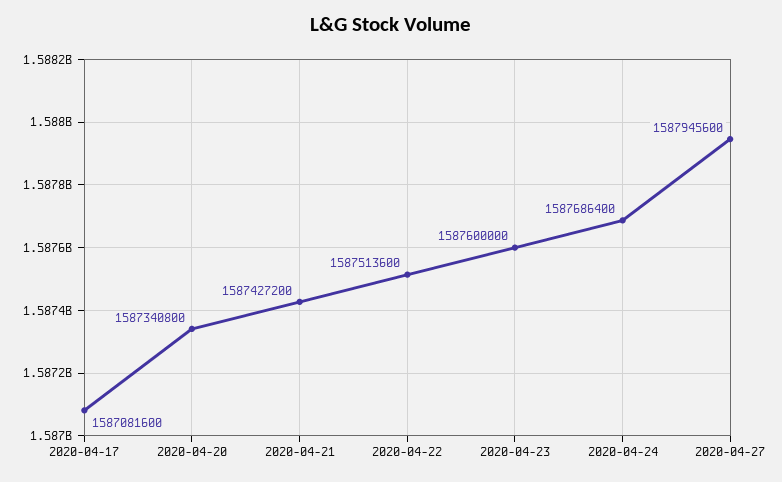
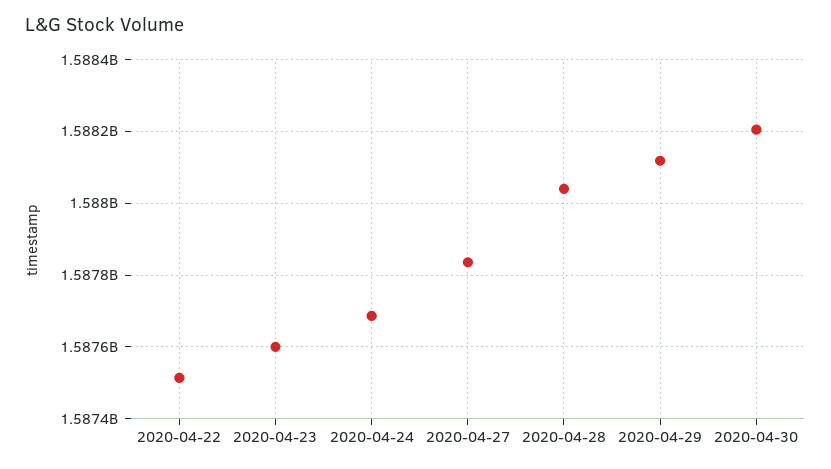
2020-04-17: 1587081600 -> none
2020-04-20: 1587340800 -> none
2020-04-21: 1587427200 -> none
2020-04-27: 1587945600 -> 1587840000
2020-04-28: none -> 1588040000
2020-04-29: none -> 1588120000
2020-04-30: none -> 1588200000

